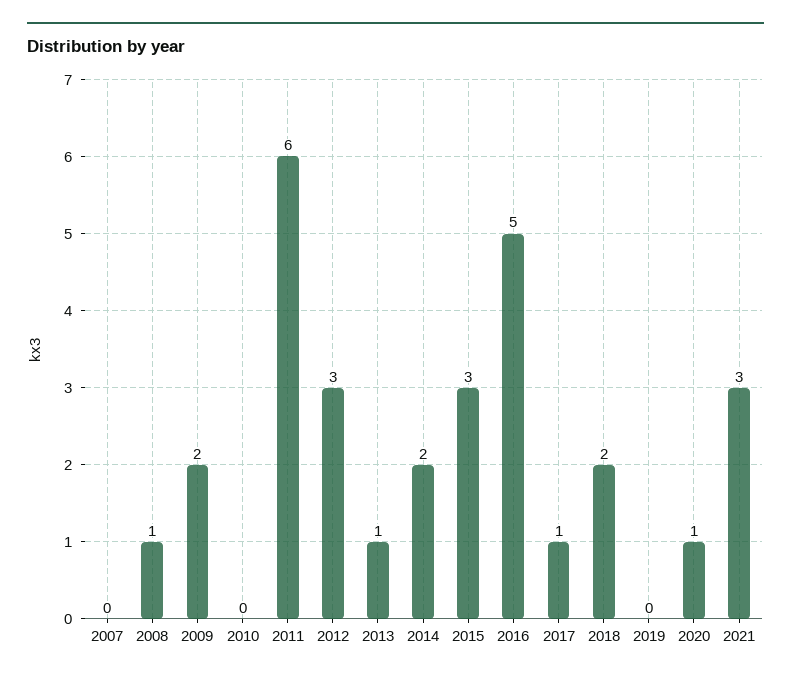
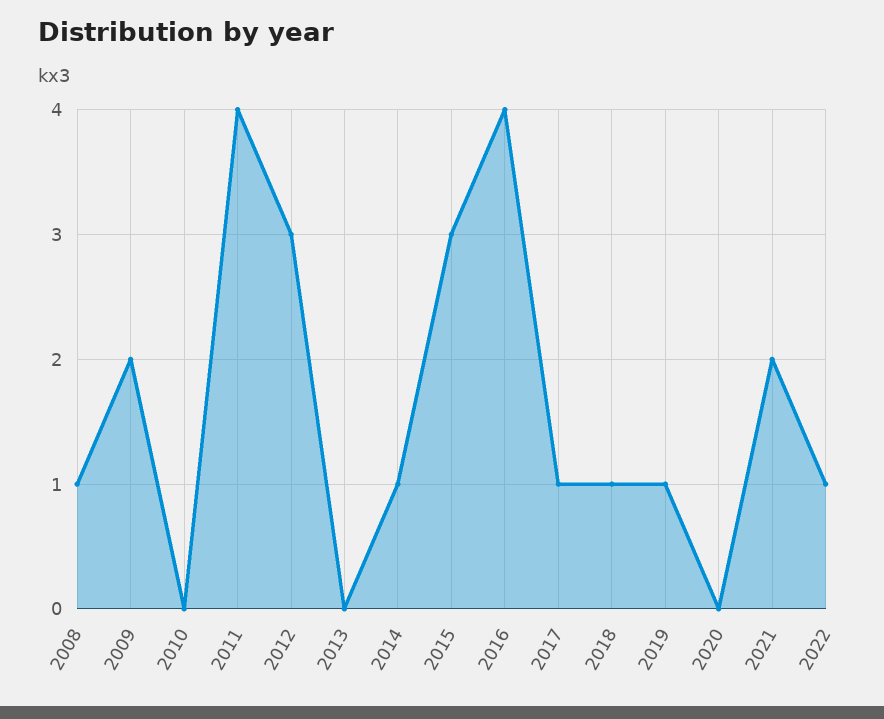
2007: 0 -> none
2011: 6 -> 4
2013: 1 -> 0
2014: 2 -> 1
2016: 5 -> 4
2018: 2 -> 1
2019: 0 -> 1
2020: 1 -> 0
2021: 3 -> 2
2022: none -> 1

